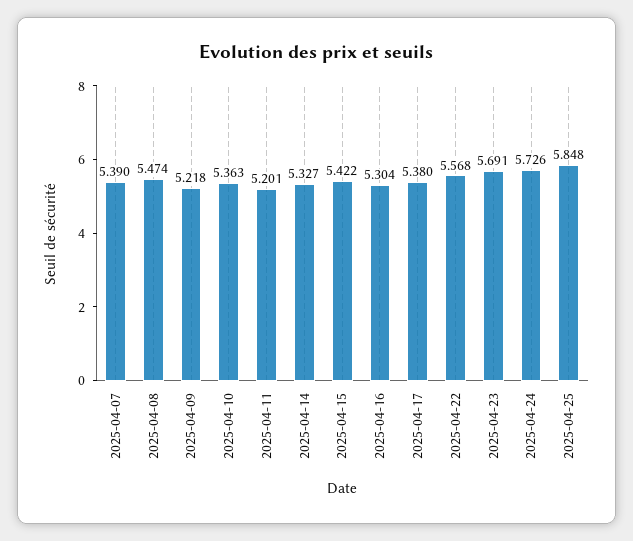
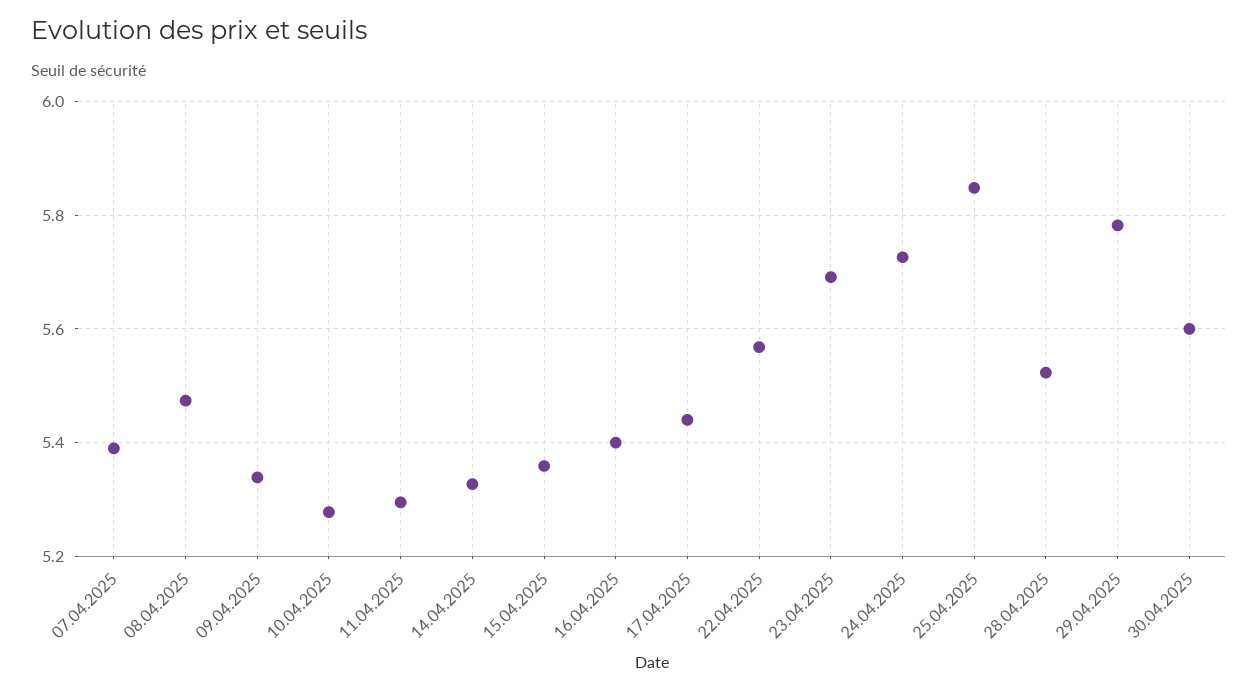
2025-04-09: 5.218 -> 5.34
2025-04-10: 5.363 -> 5.28
2025-04-11: 5.201 -> 5.3
2025-04-15: 5.422 -> 5.36
2025-04-16: 5.304 -> 5.4
2025-04-17: 5.38 -> 5.44
28.04.2025: none -> 5.52
29.04.2025: none -> 5.78
30.04.2025: none -> 5.6

